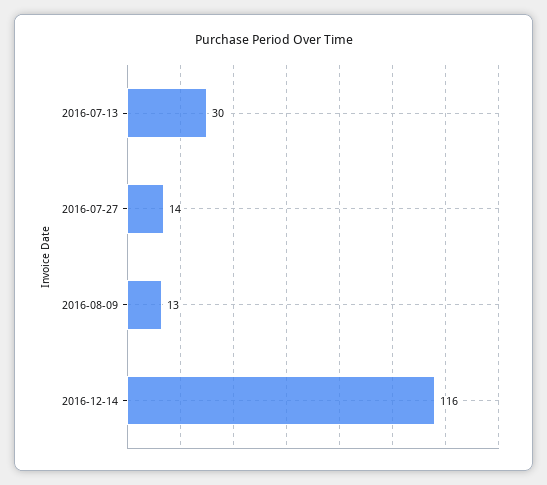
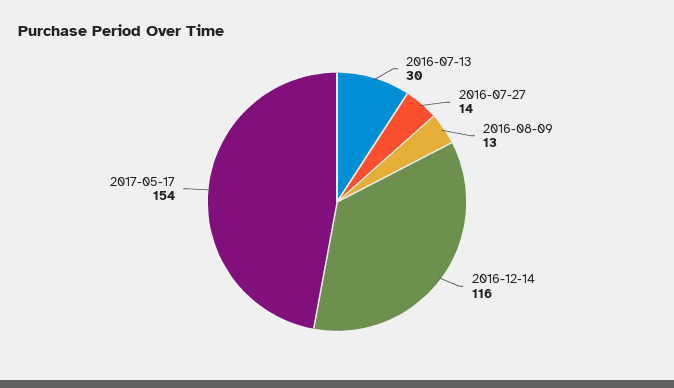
2017-05-17: none -> 154

